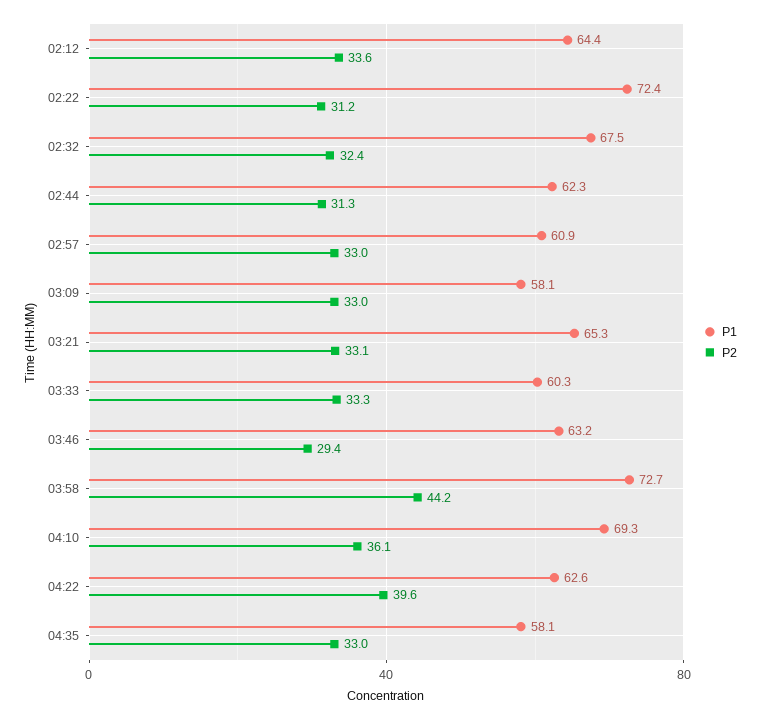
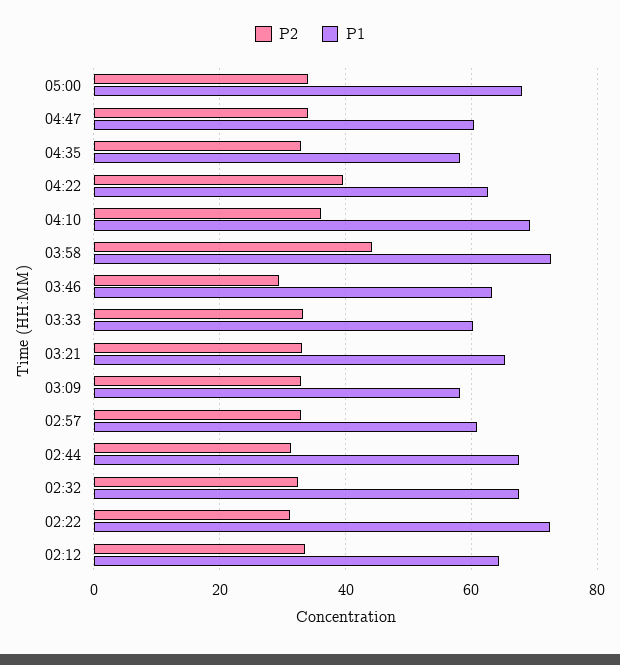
P1, 02:44: 62.3 -> 68
P2, 05:00: none -> 34
P1, 05:00: none -> 68
P2, 04:47: none -> 34
P1, 04:47: none -> 60

